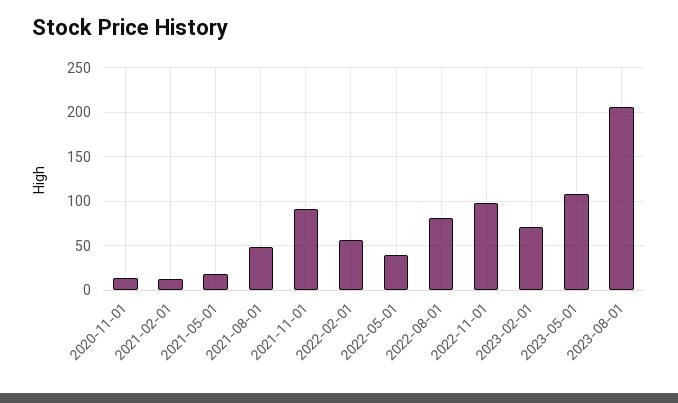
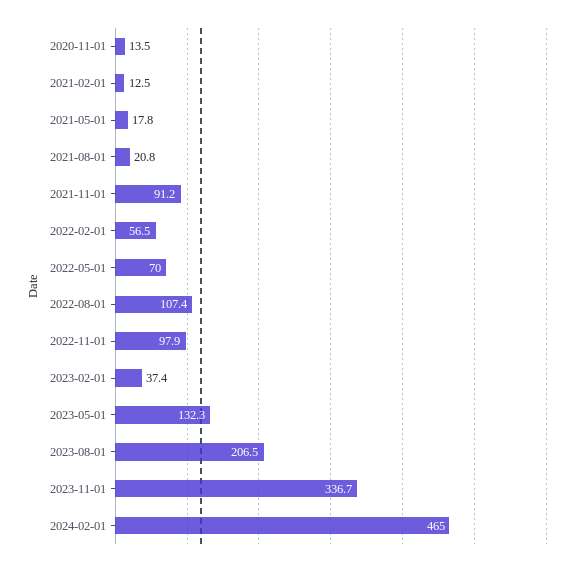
2021-08-01: 50 -> 20.8
2022-05-01: 40 -> 70
2022-08-01: 80 -> 107.4
2023-02-01: 70 -> 37.4
2023-05-01: 110 -> 132.3
2023-11-01: none -> 336.7
2024-02-01: none -> 465

